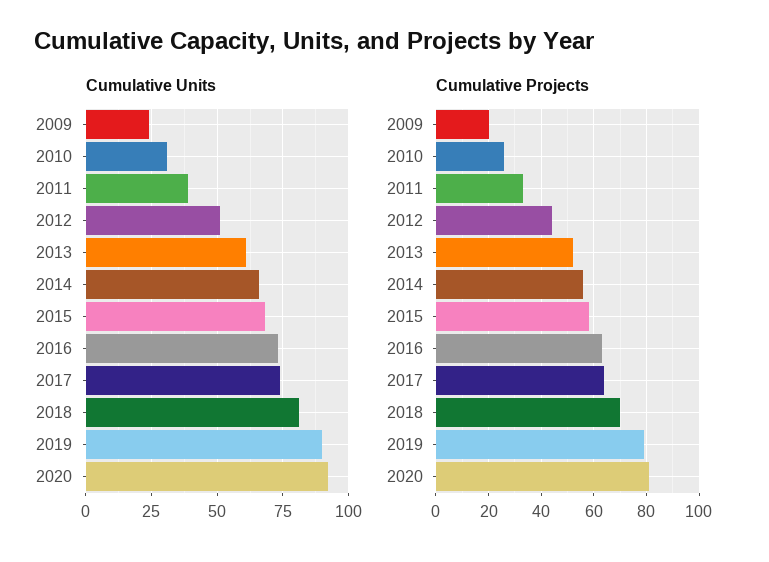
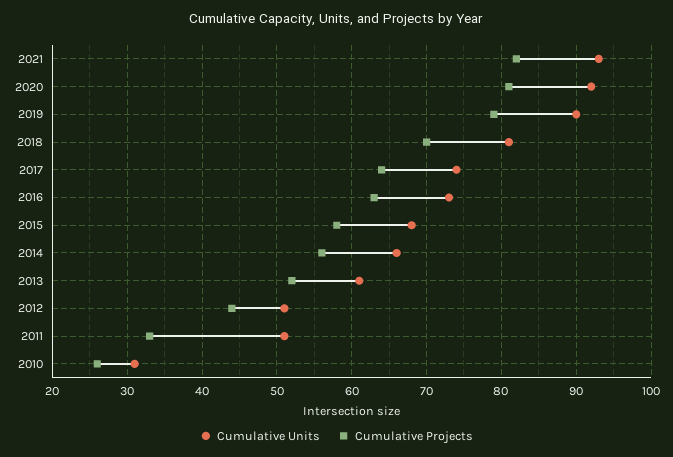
Cumulative Units, 2009: 25 -> none
Cumulative Units, 2011: 40 -> 51
Cumulative Projects, 2009: 20 -> none
Cumulative Units, 2021: none -> 93
Cumulative Projects, 2021: none -> 82

